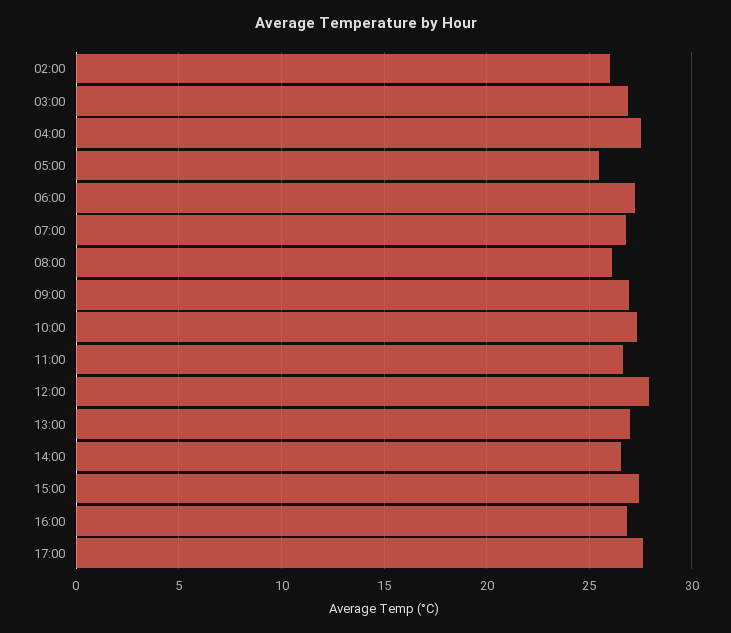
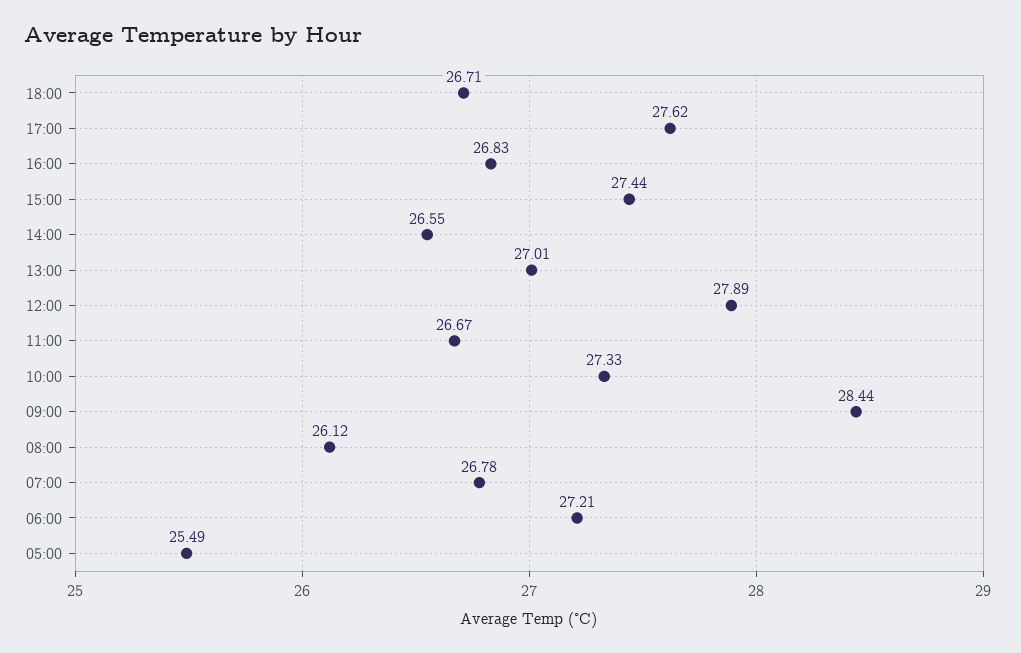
02:00: 26 -> none
03:00: 27 -> none
04:00: 27.5 -> none
09:00: 27 -> 28.44
18:00: none -> 26.71

